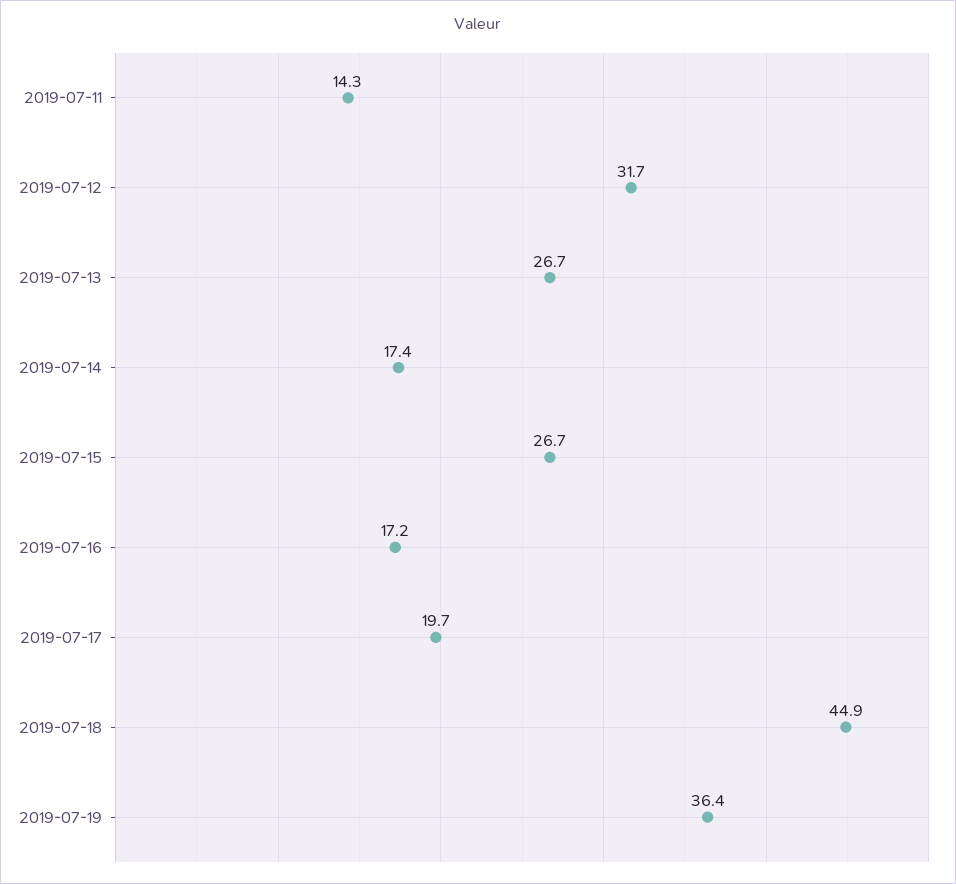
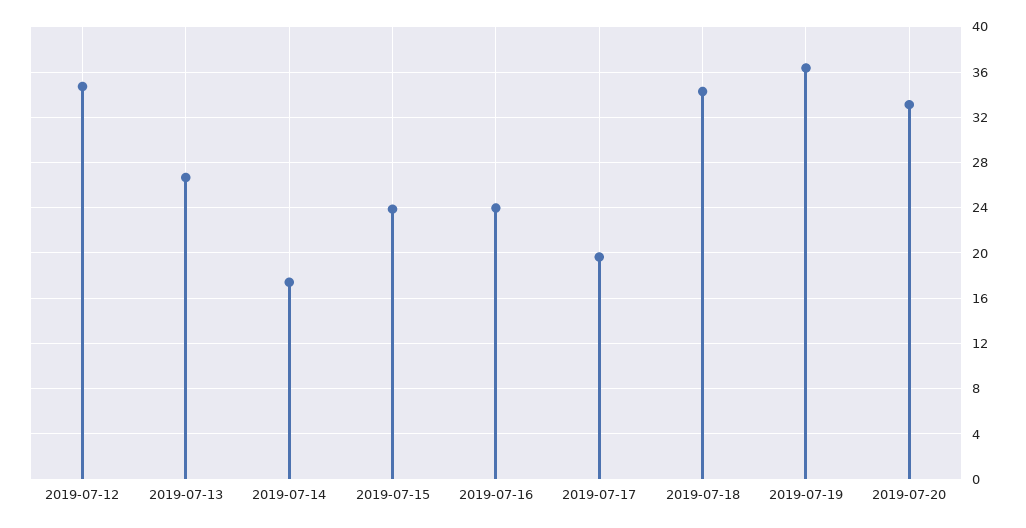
2019-07-11: 14.3 -> none
2019-07-12: 31.7 -> 35
2019-07-15: 26.7 -> 24
2019-07-16: 17.2 -> 24
2019-07-18: 44.9 -> 34
2019-07-20: none -> 33

